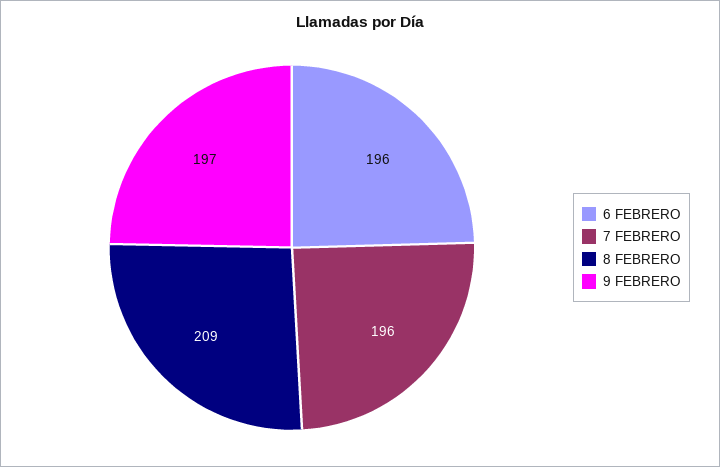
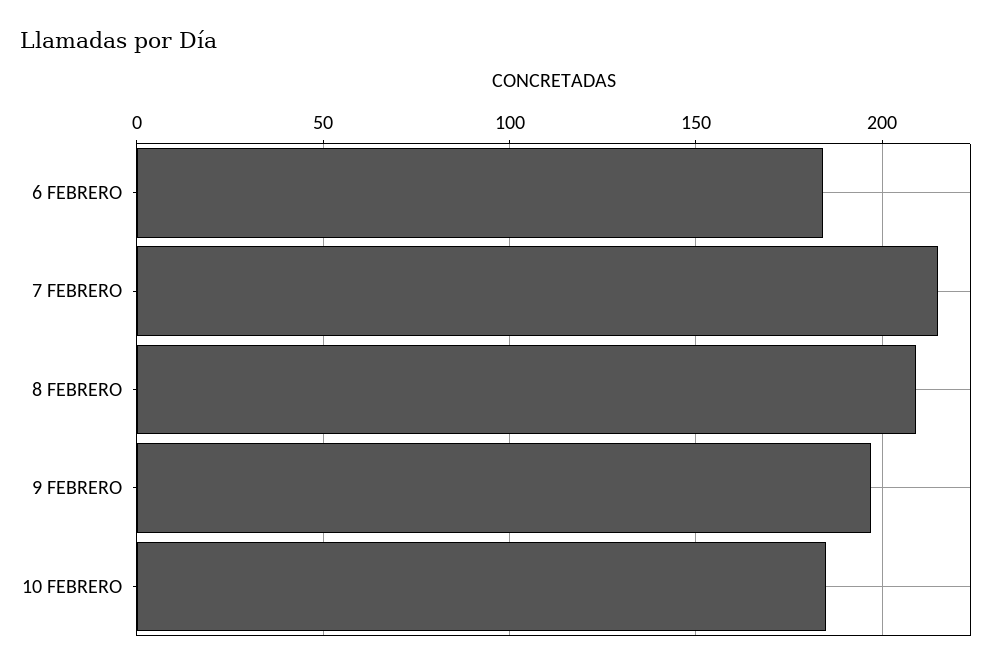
6 FEBRERO: 196 -> 185
7 FEBRERO: 196 -> 215
10 FEBRERO: none -> 185

